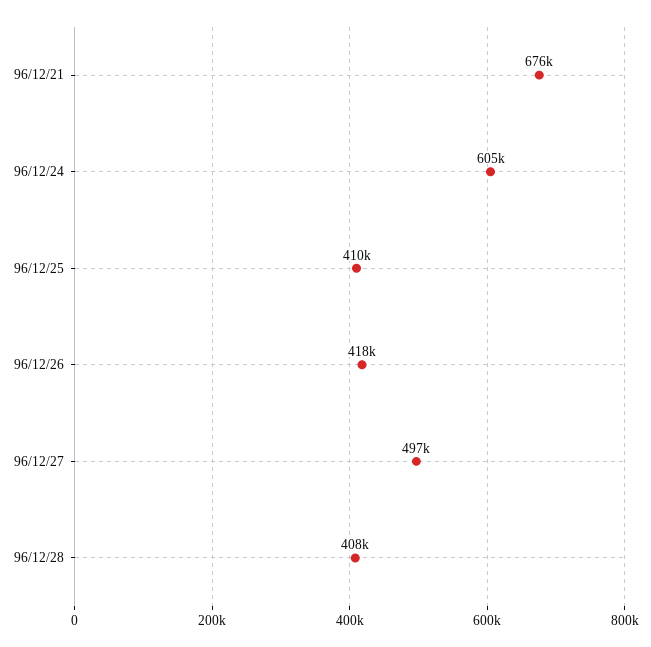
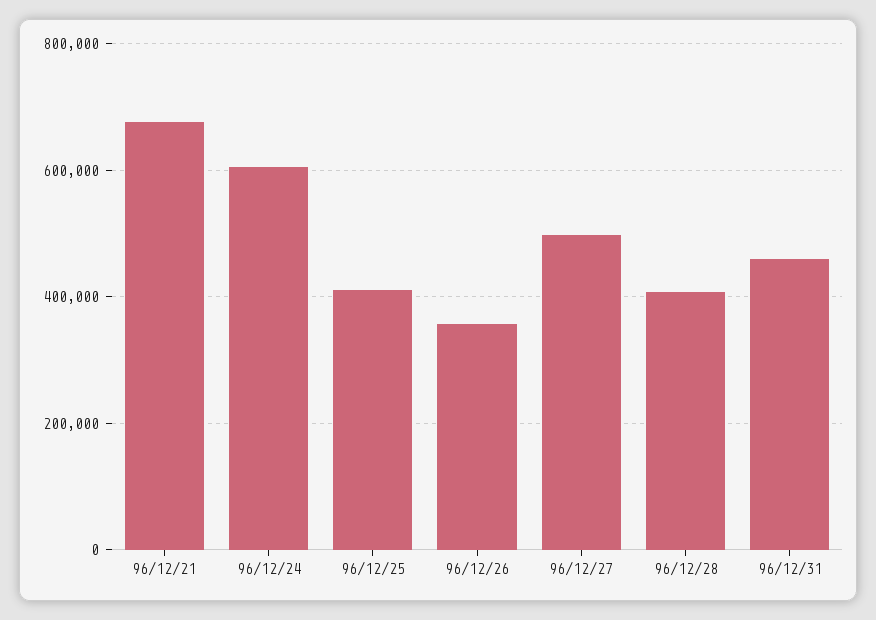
96/12/26: 418000 -> 360000
96/12/31: none -> 460000

